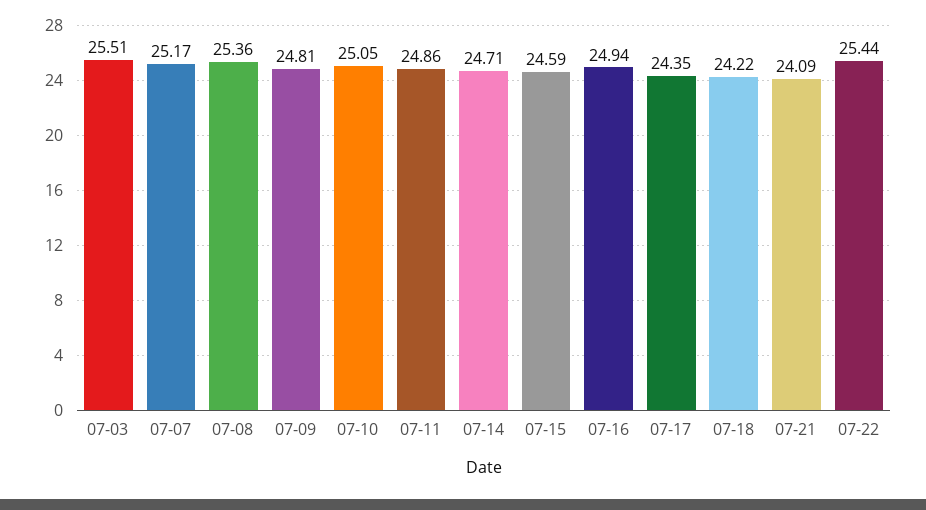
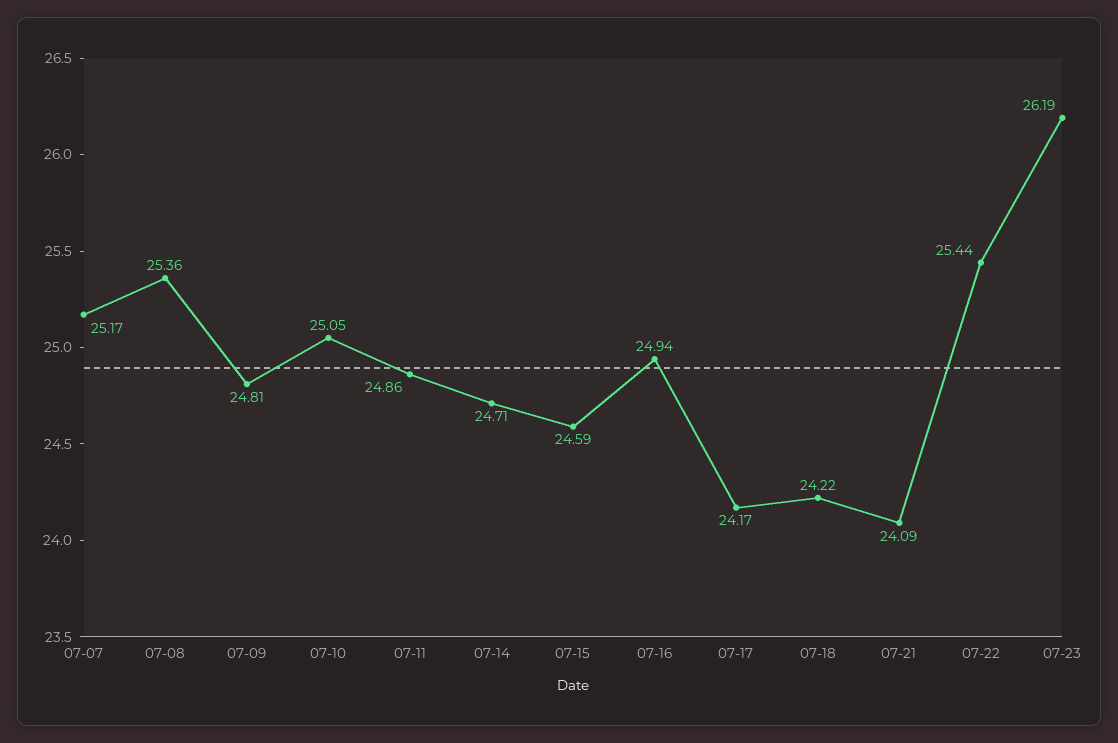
07-03: 25.51 -> none
07-17: 24.35 -> 24.17
07-23: none -> 26.19

